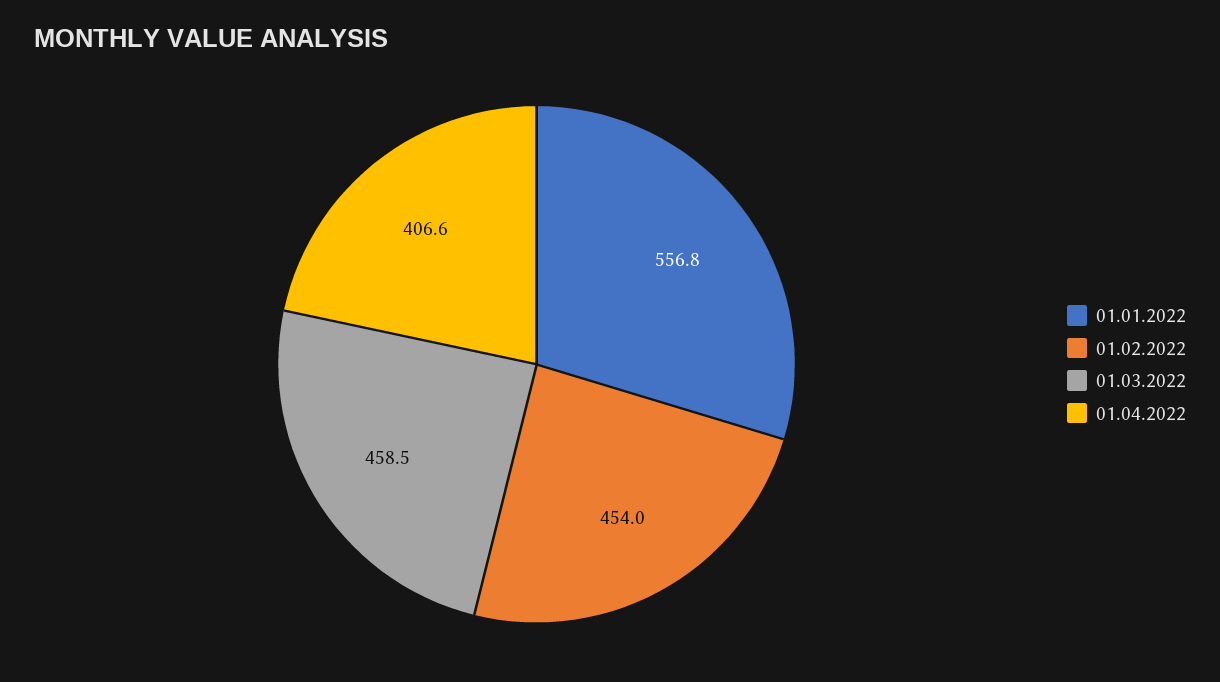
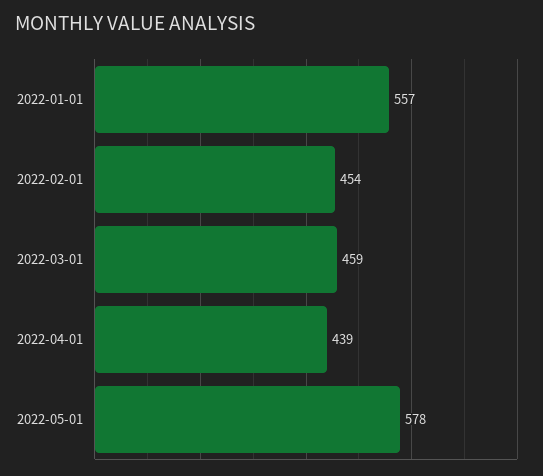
01.04.2022: 406.6 -> 439
2022-05-01: none -> 578

